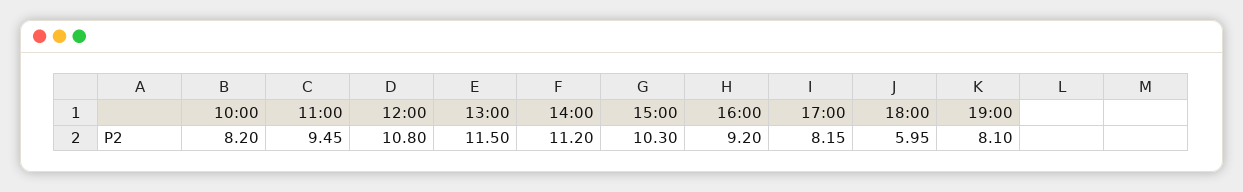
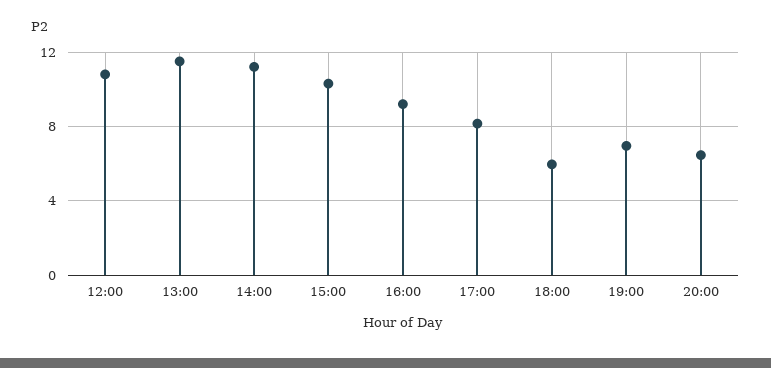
10:00: 8.2 -> none
11:00: 9.45 -> none
19:00: 8.1 -> 7
20:00: none -> 6.5

